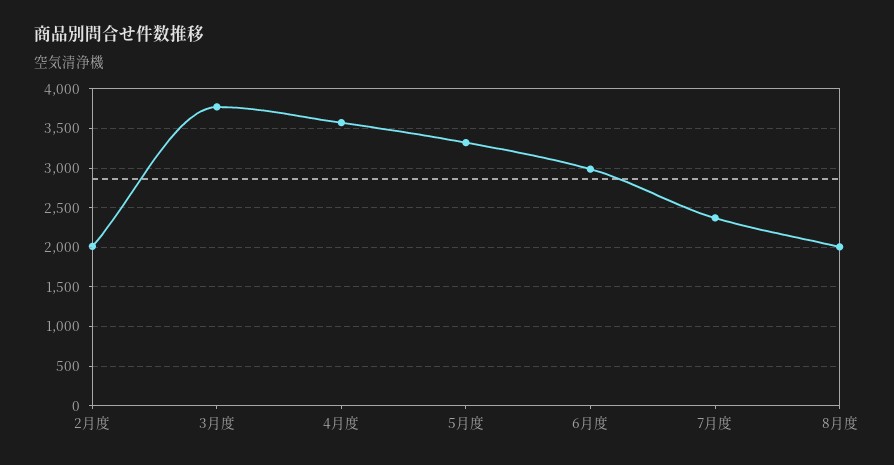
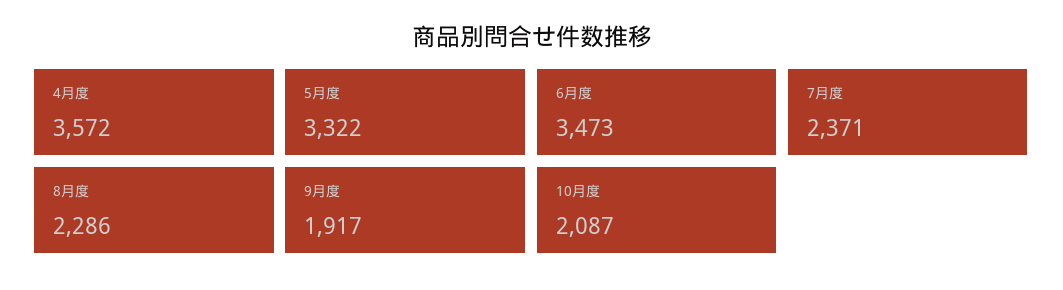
2月度: 2000 -> none
3月度: 3800 -> none
6月度: 3000 -> 3473
8月度: 2000 -> 2286
9月度: none -> 1917
10月度: none -> 2087

